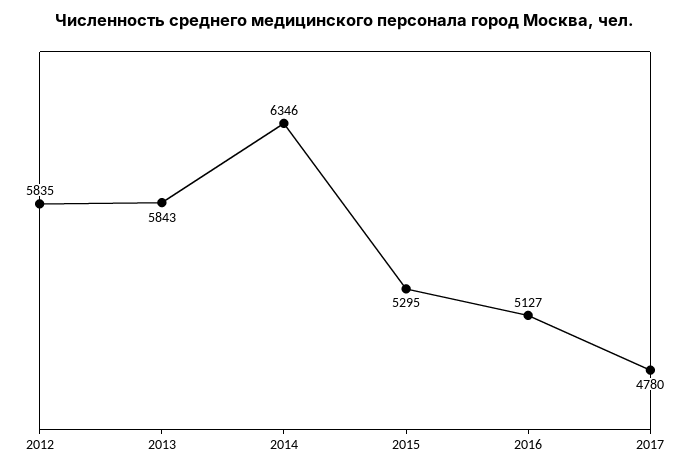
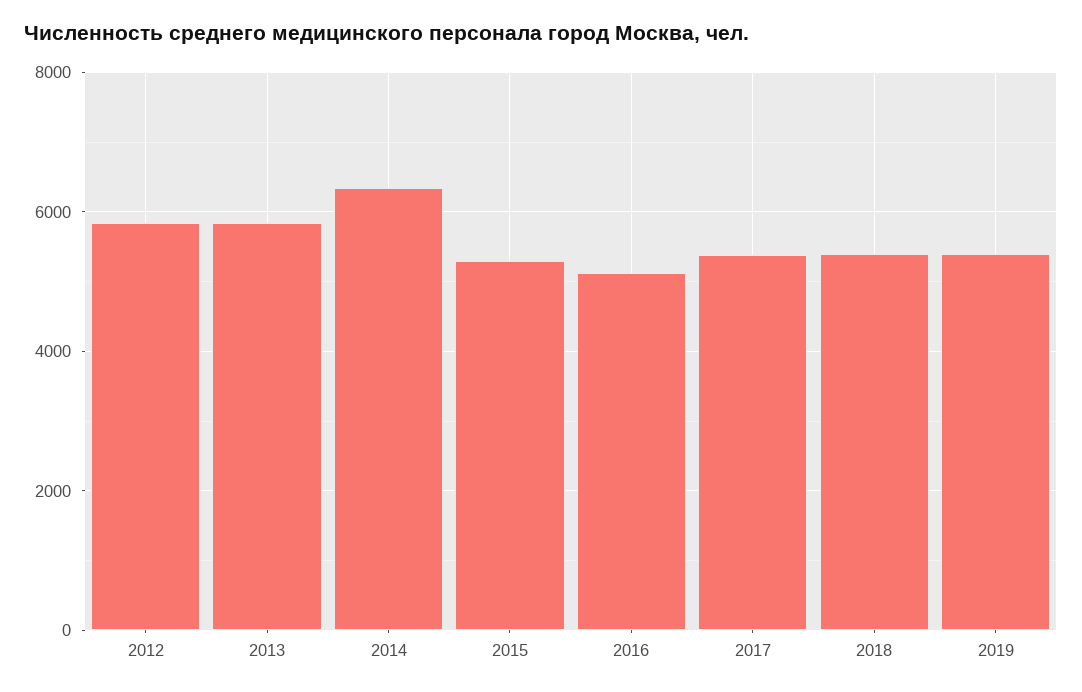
2017: 4780 -> 5400
2018: none -> 5400
2019: none -> 5400

